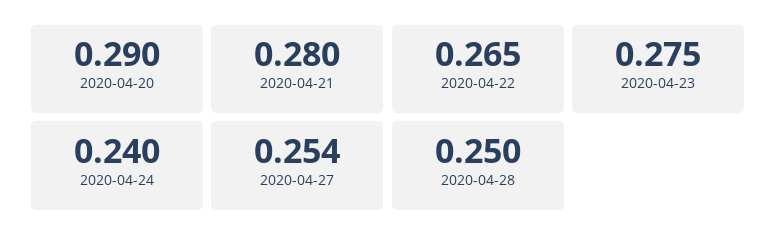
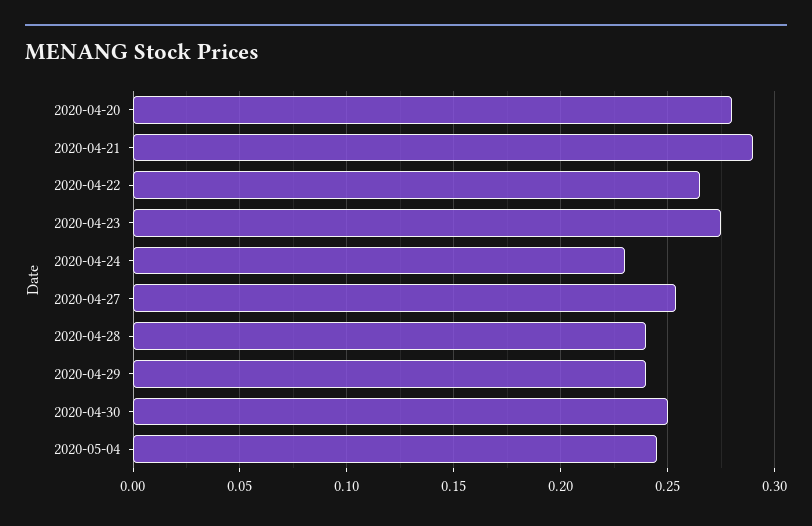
2020-04-20: 0.29 -> 0.28
2020-04-21: 0.28 -> 0.29
2020-04-24: 0.24 -> 0.23
2020-04-28: 0.25 -> 0.24
2020-04-29: none -> 0.24
2020-04-30: none -> 0.25
2020-05-04: none -> 0.245

